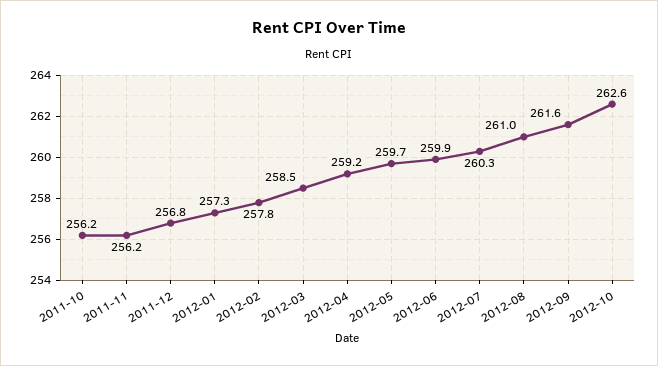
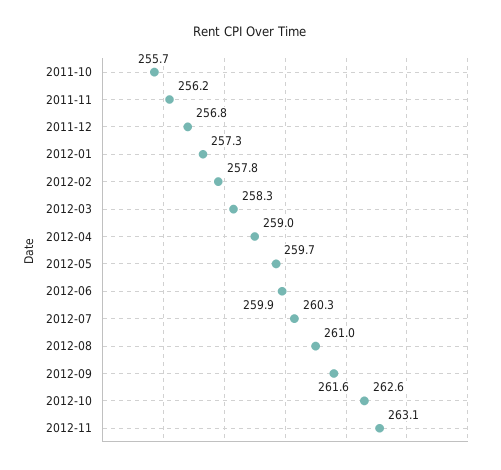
2011-10: 256.2 -> 255.7
2012-03: 258.5 -> 258.3
2012-04: 259.2 -> 259
2012-11: none -> 263.1

